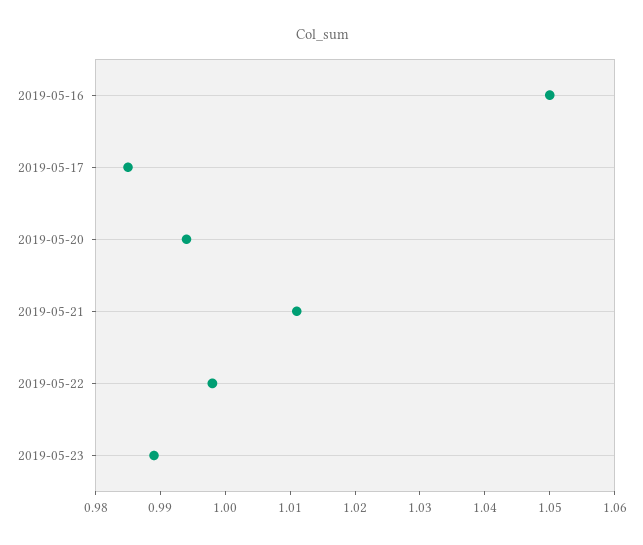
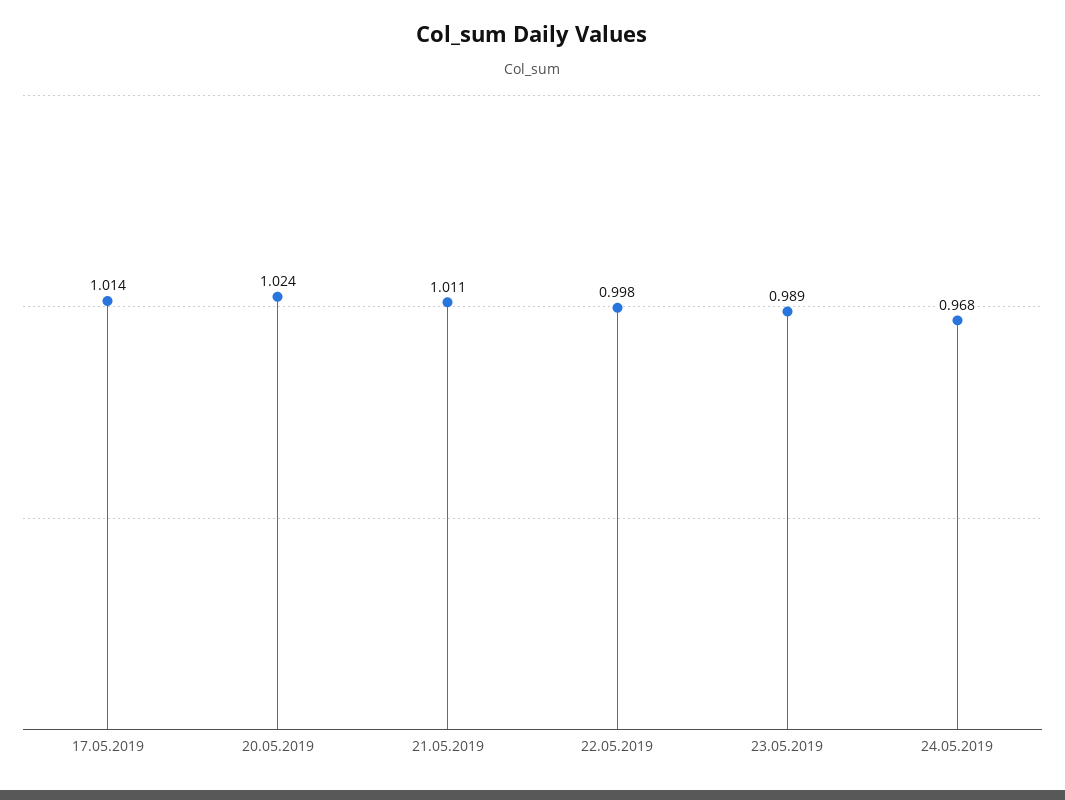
2019-05-16: 1.05 -> none
2019-05-17: 0.985 -> 1.014
2019-05-20: 0.995 -> 1.024
24.05.2019: none -> 0.968

